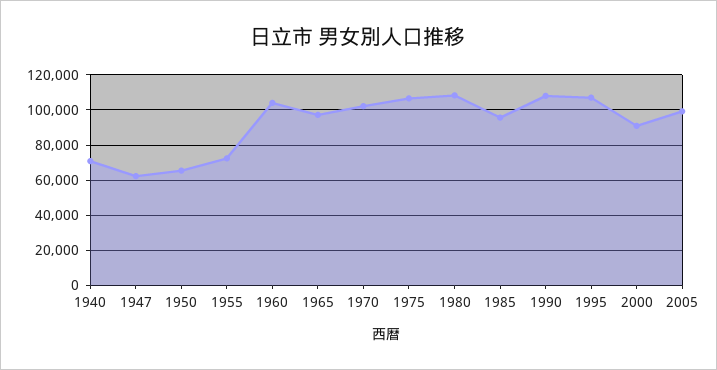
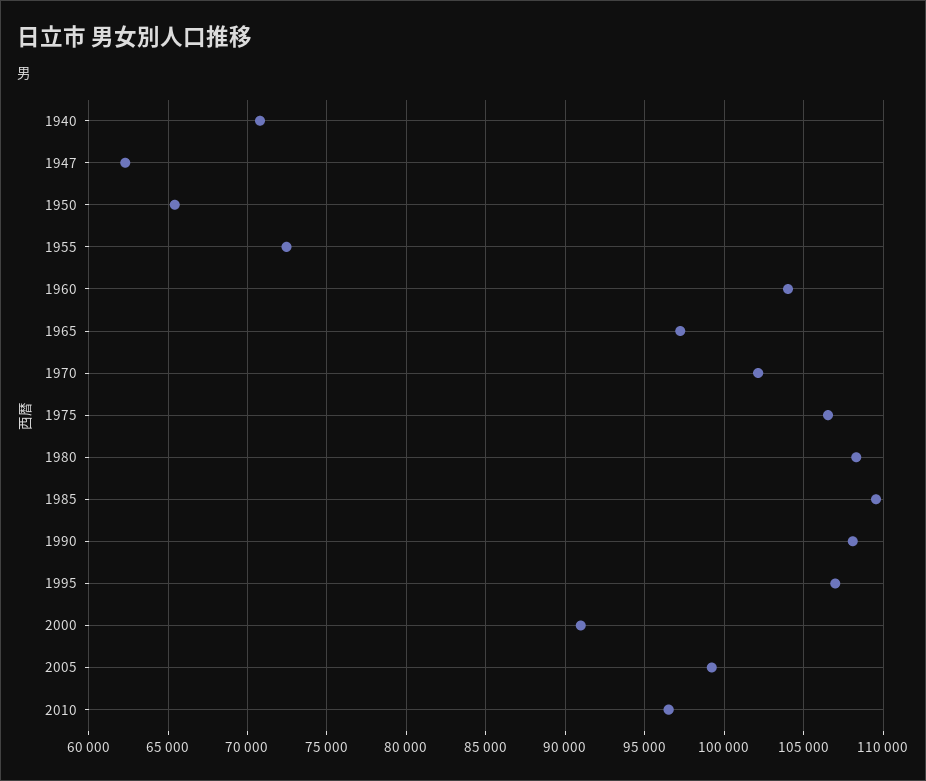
1985: 95000 -> 109500
2010: none -> 96500

